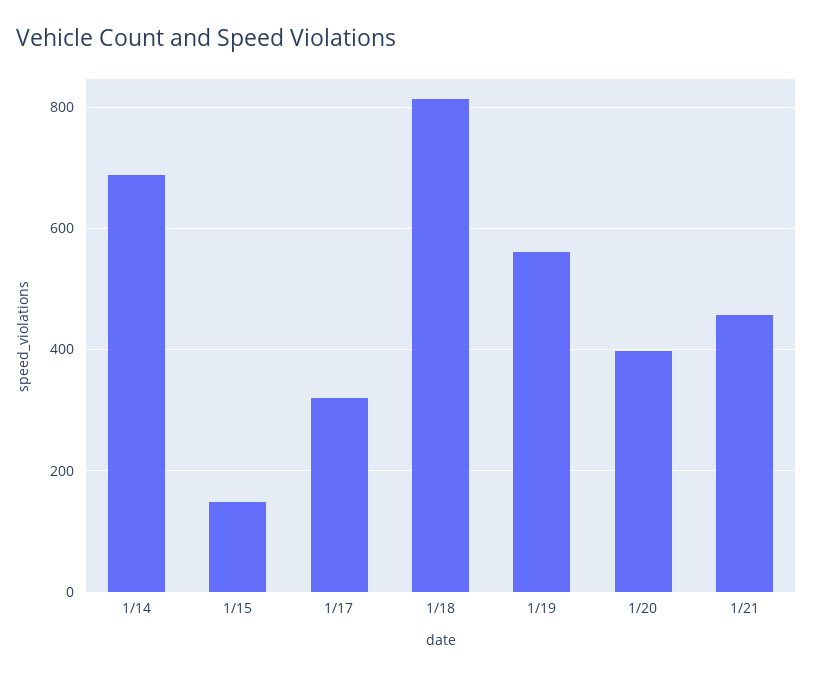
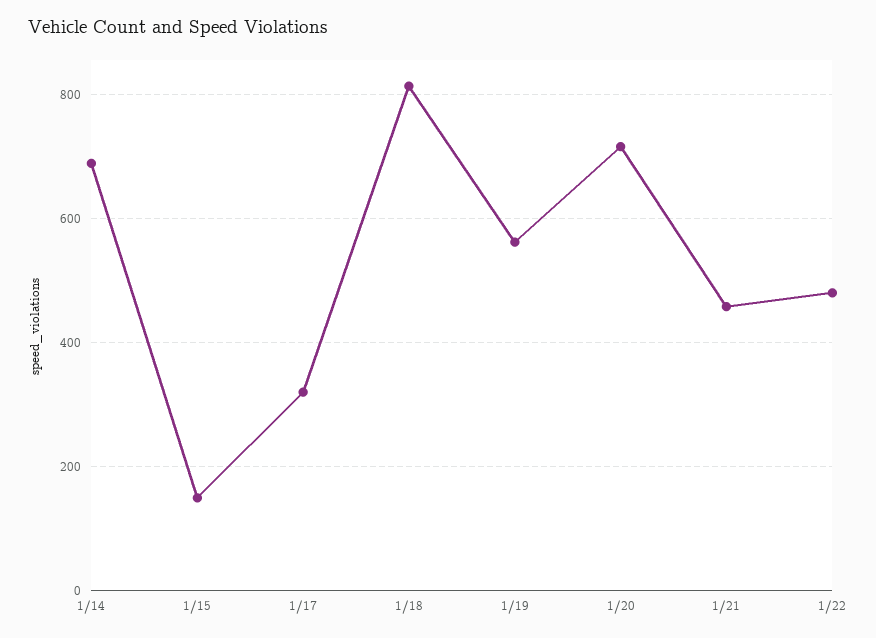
1/20: 400 -> 720
1/22: none -> 480

